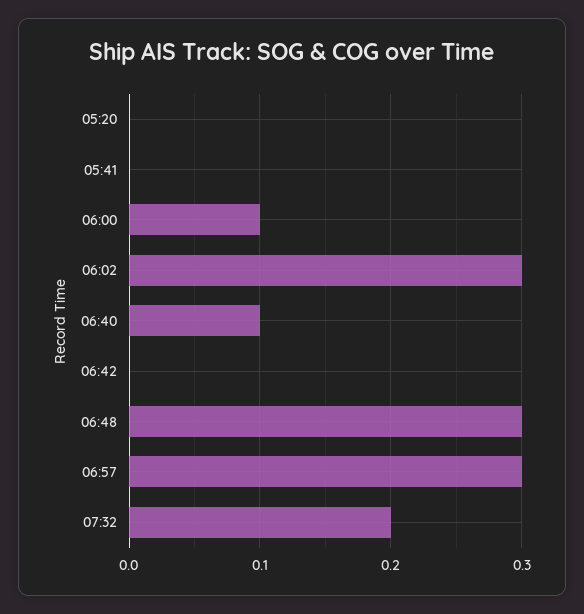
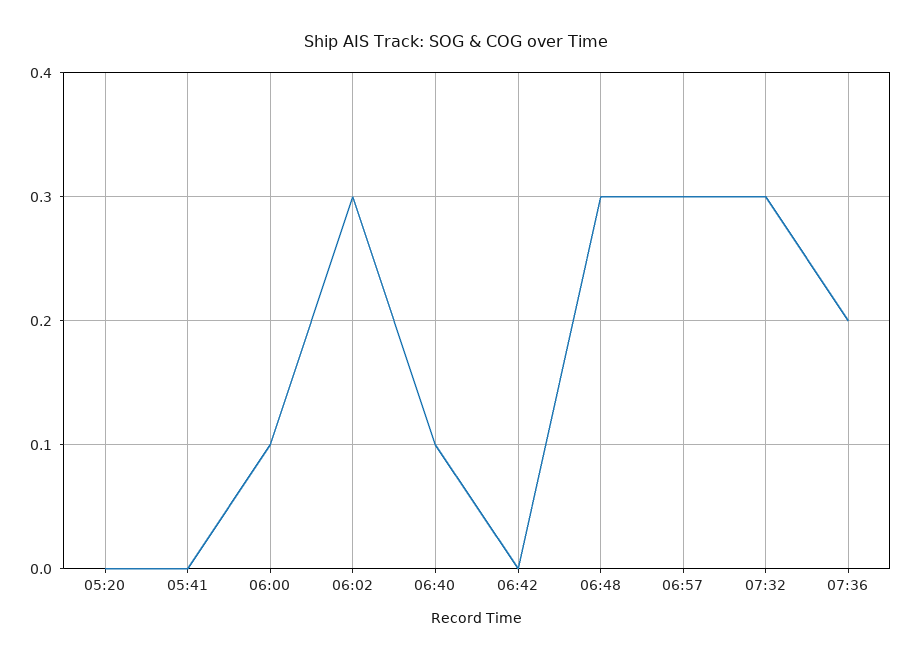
07:32: 0.2 -> 0.3
07:36: none -> 0.2

